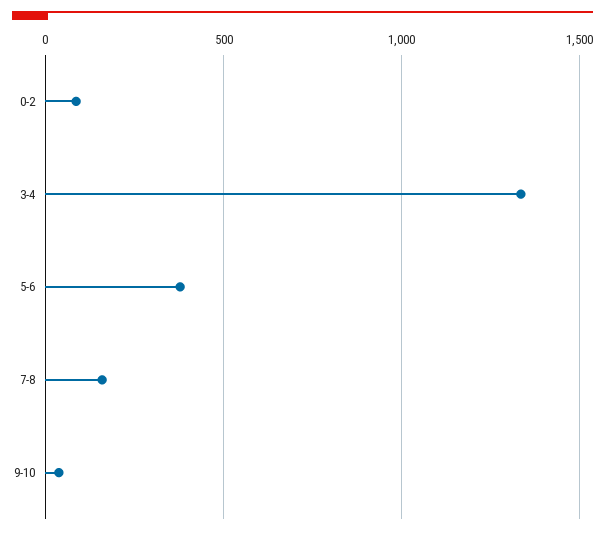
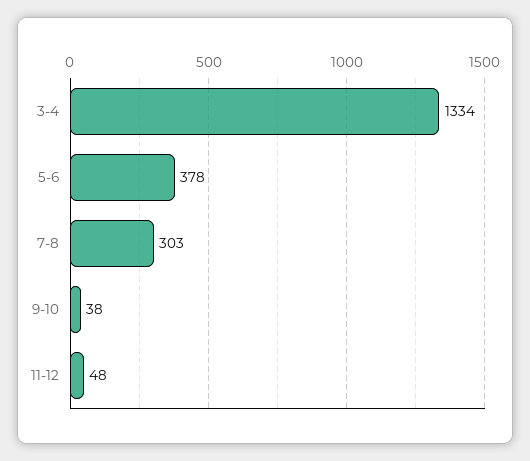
0-2: 100 -> none
7-8: 150 -> 303
11-12: none -> 48

